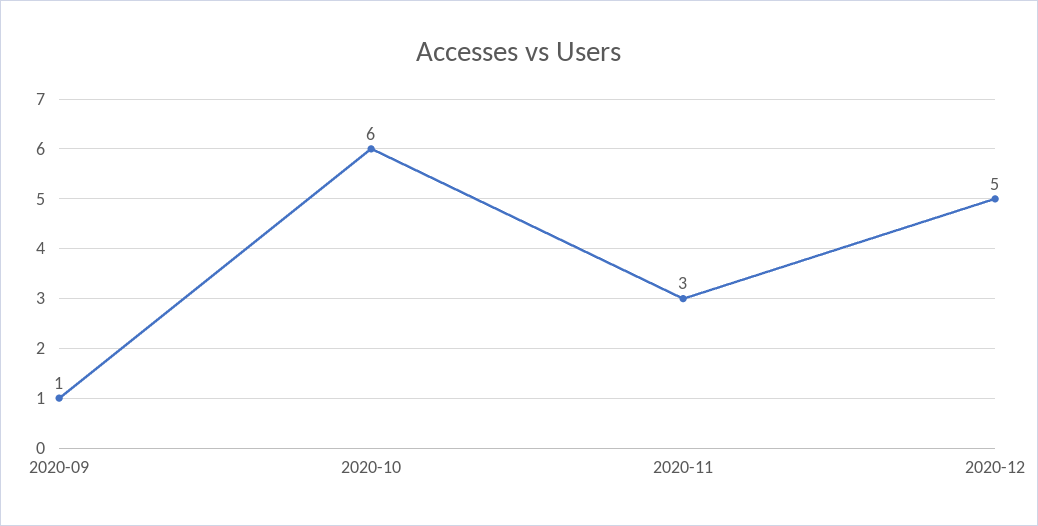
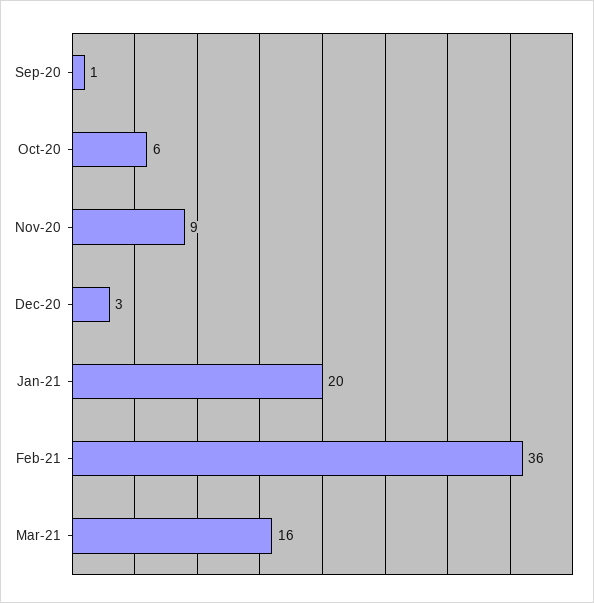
2020-11: 3 -> 9
2020-12: 5 -> 3
Jan-21: none -> 20
Feb-21: none -> 36
Mar-21: none -> 16

